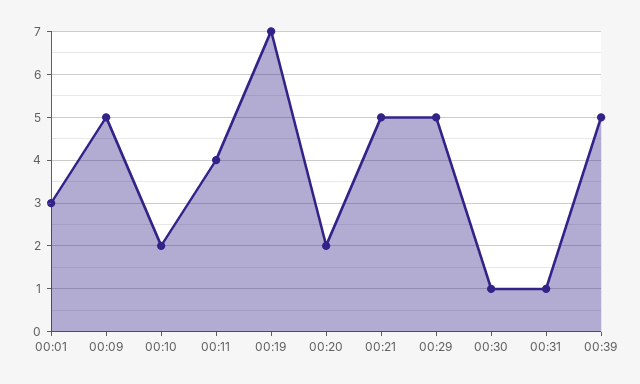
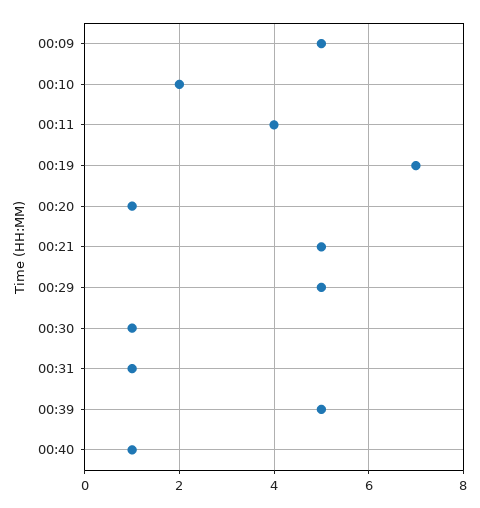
00:01: 3 -> none
00:20: 2 -> 1
00:40: none -> 1

